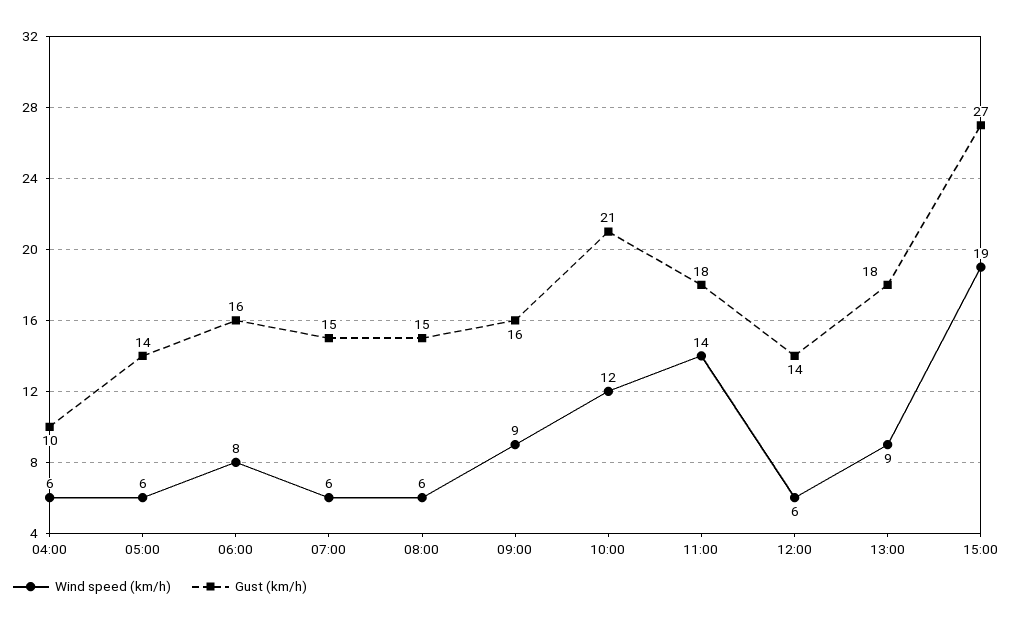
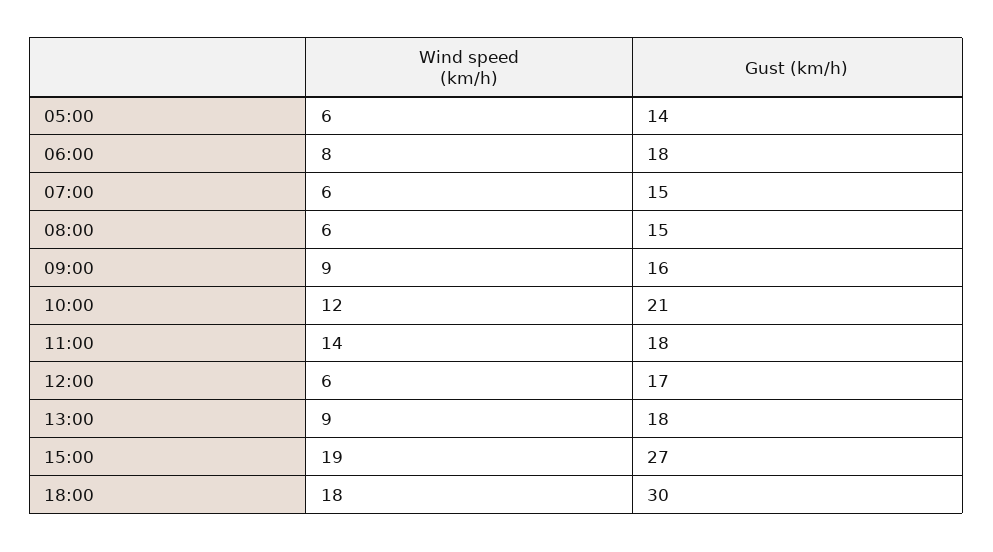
Wind speed (km/h), 04:00: 6 -> none
Gust (km/h), 04:00: 10 -> none
Gust (km/h), 06:00: 16 -> 18
Gust (km/h), 12:00: 14 -> 17
Wind speed (km/h), 18:00: none -> 18
Gust (km/h), 18:00: none -> 30

